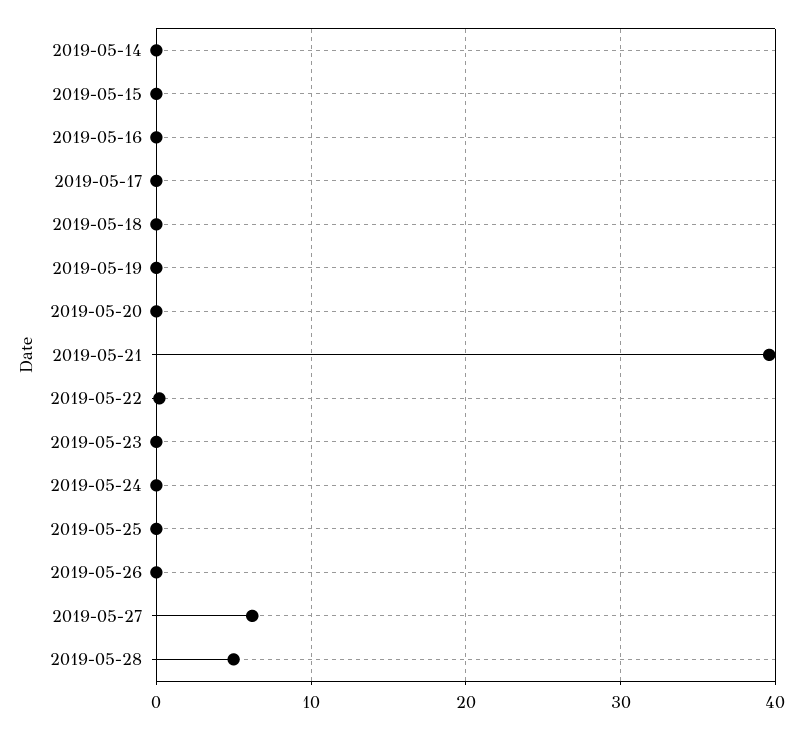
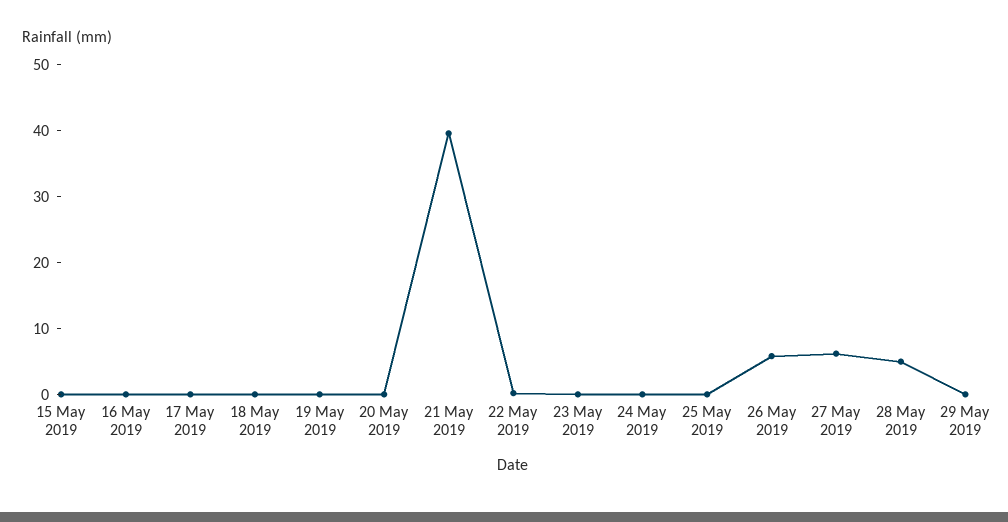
2019-05-14: 0 -> none
2019-05-26: 0 -> 6
29 May 2019: none -> 0

